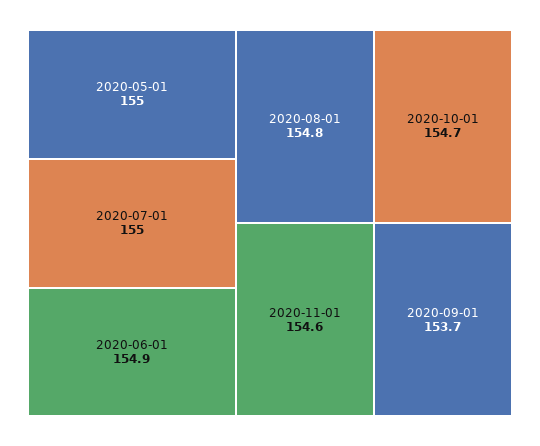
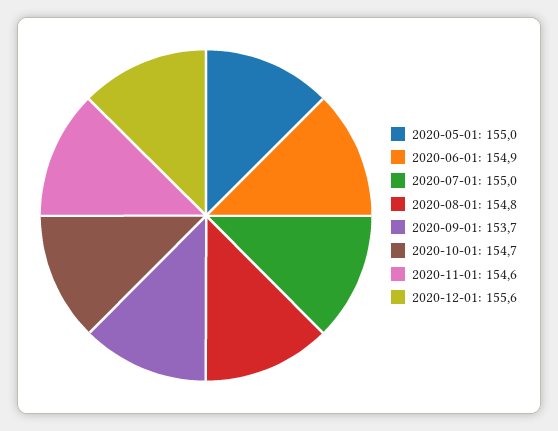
2020-12-01: none -> 155.6

